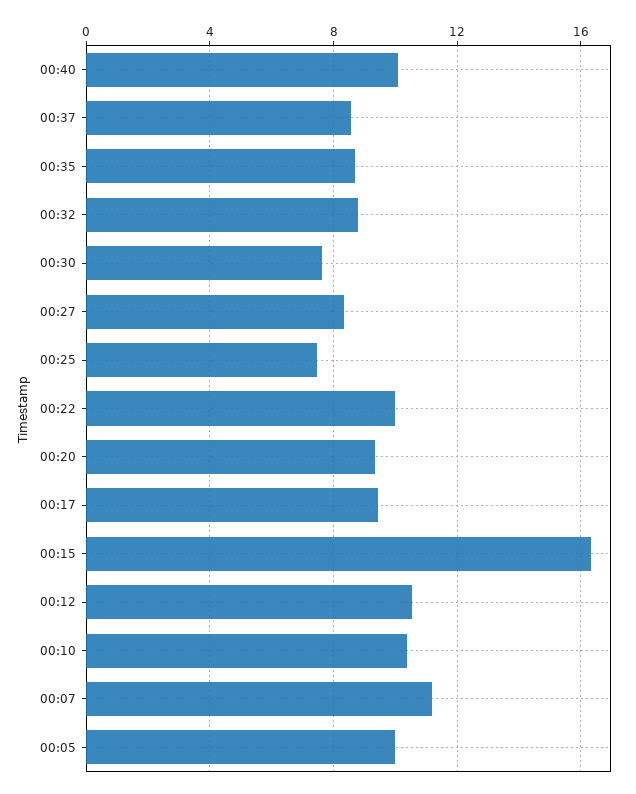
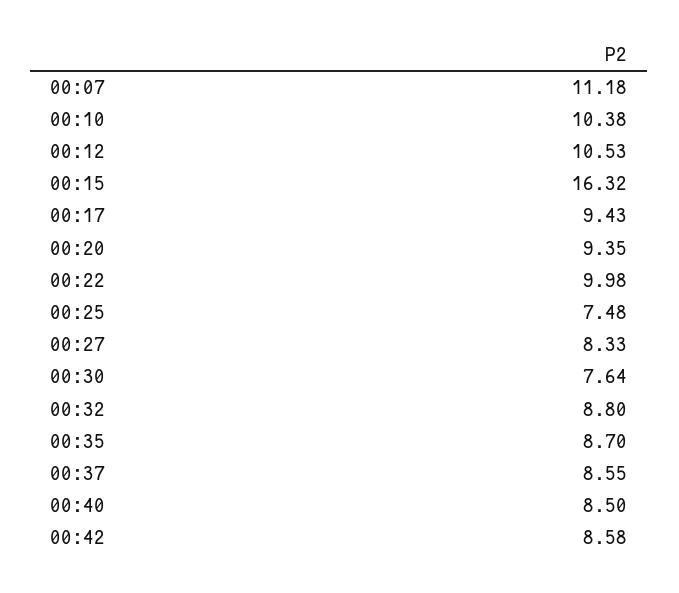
00:40: 10 -> 8.5
00:05: 10 -> none
00:42: none -> 8.58

